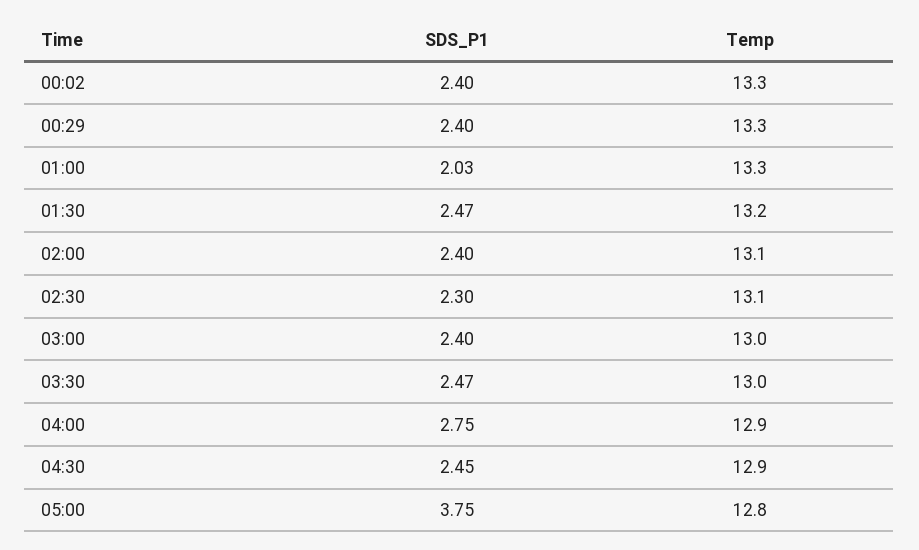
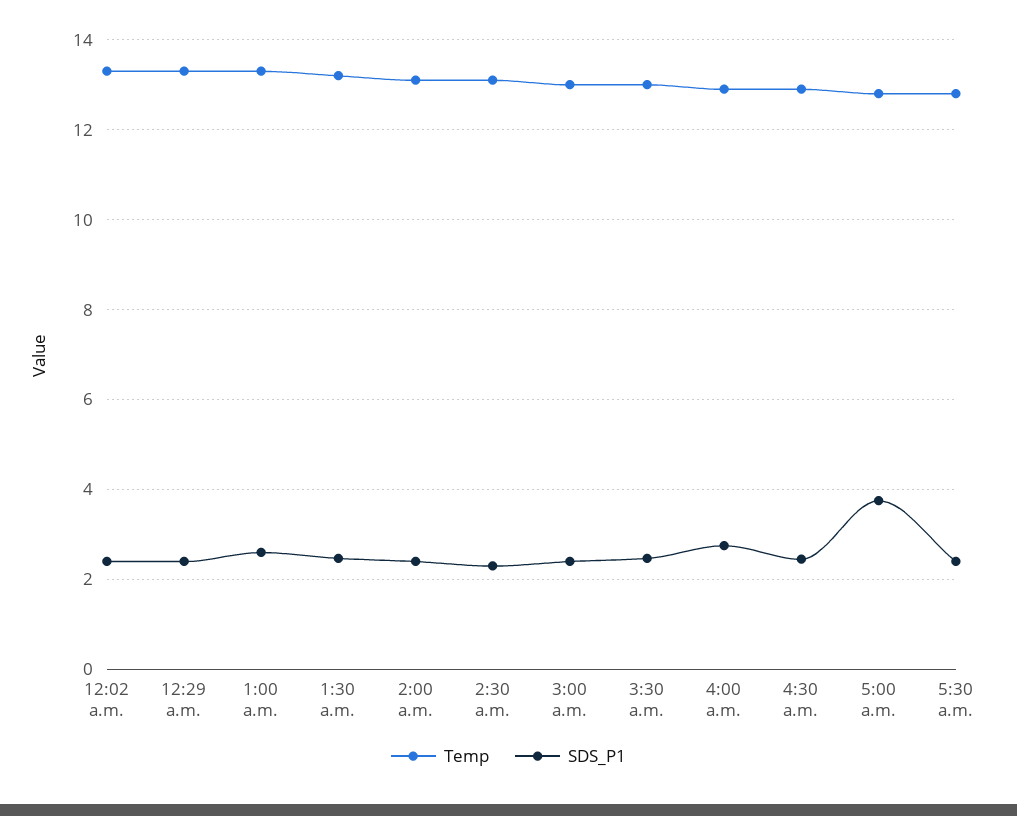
SDS_P1, 01:00: 2.03 -> 2.6
Temp, 5:30 a.m.: none -> 12.8
SDS_P1, 5:30 a.m.: none -> 2.4

